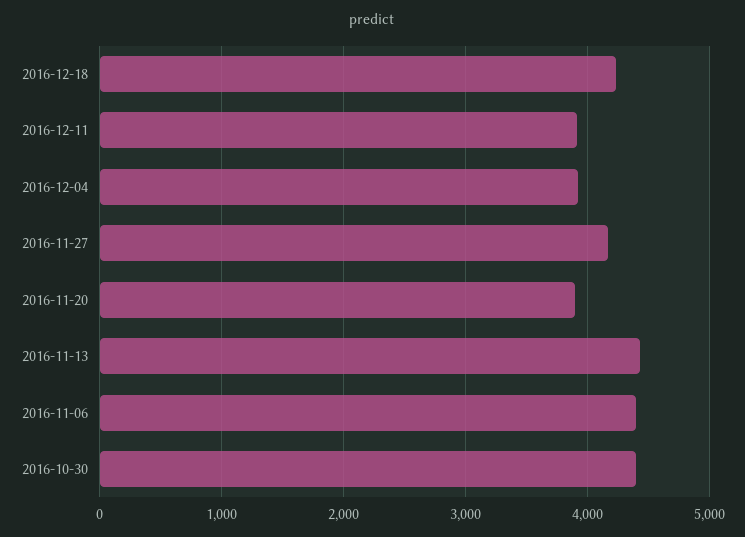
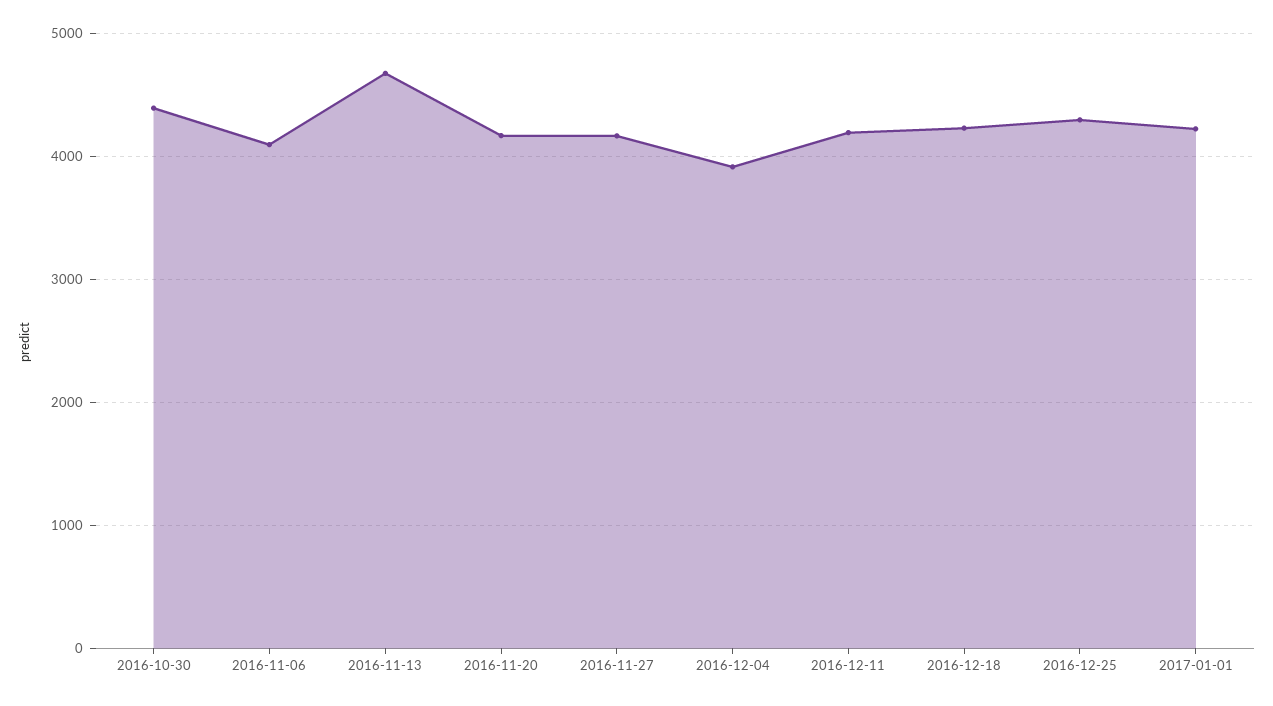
2016-12-11: 3900 -> 4200
2016-11-20: 3900 -> 4200
2016-11-13: 4400 -> 4700
2016-11-06: 4400 -> 4100
2016-12-25: none -> 4300
2017-01-01: none -> 4200

